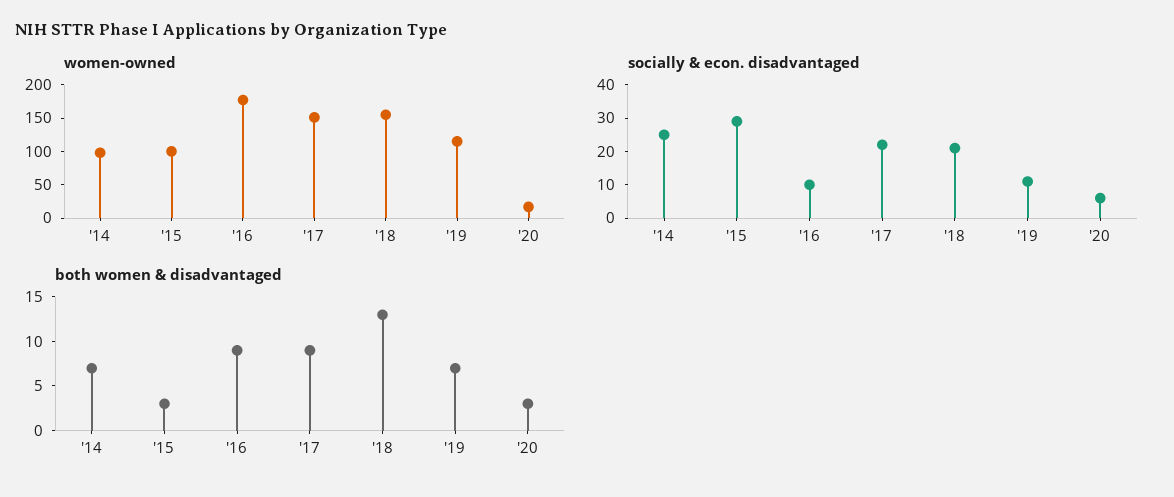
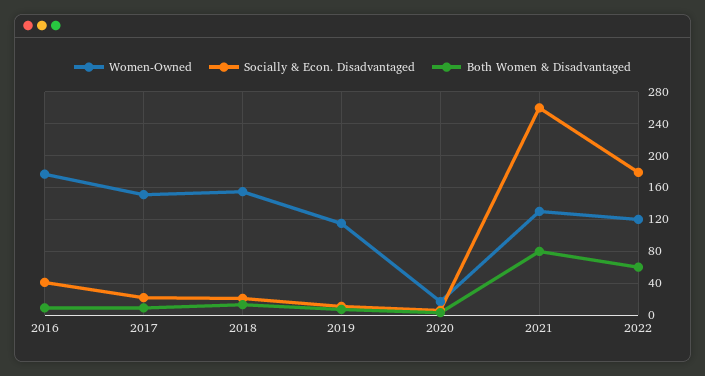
women-owned, '14: 100 -> none
women-owned, '15: 100 -> none
socially & econ. disadvantaged, '14: 25 -> none
socially & econ. disadvantaged, '15: 30 -> none
socially & econ. disadvantaged, '16: 10 -> 40
both women & disadvantaged, '14: 7 -> none
both women & disadvantaged, '15: 3 -> none
women-owned, 2021: none -> 130
socially & econ. disadvantaged, 2021: none -> 260
both women & disadvantaged, 2021: none -> 80
women-owned, 2022: none -> 120
socially & econ. disadvantaged, 2022: none -> 180
both women & disadvantaged, 2022: none -> 60

